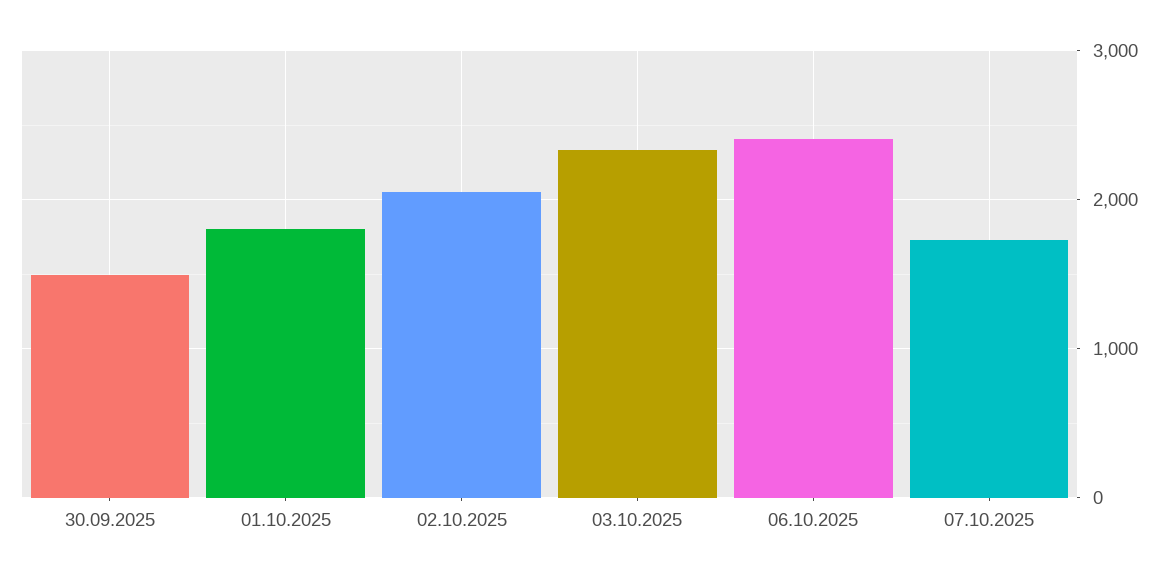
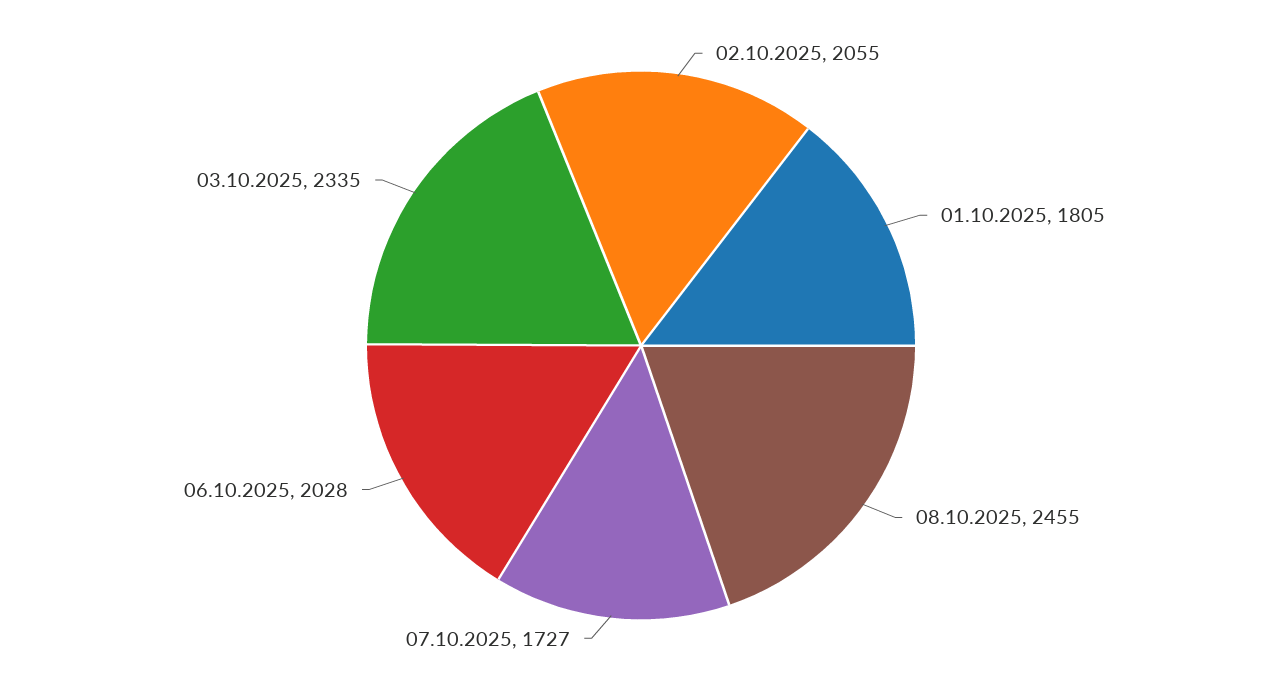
30.09.2025: 1500 -> none
06.10.2025: 2400 -> 2028
08.10.2025: none -> 2455

